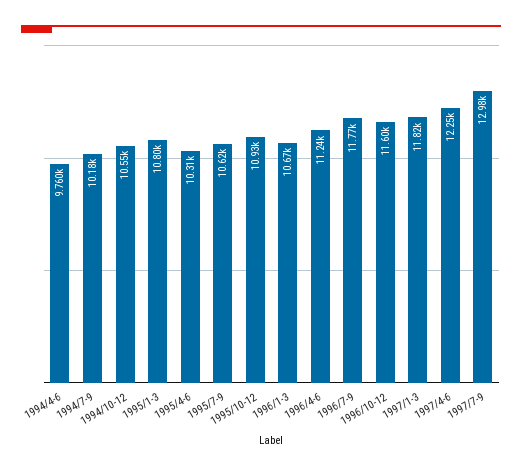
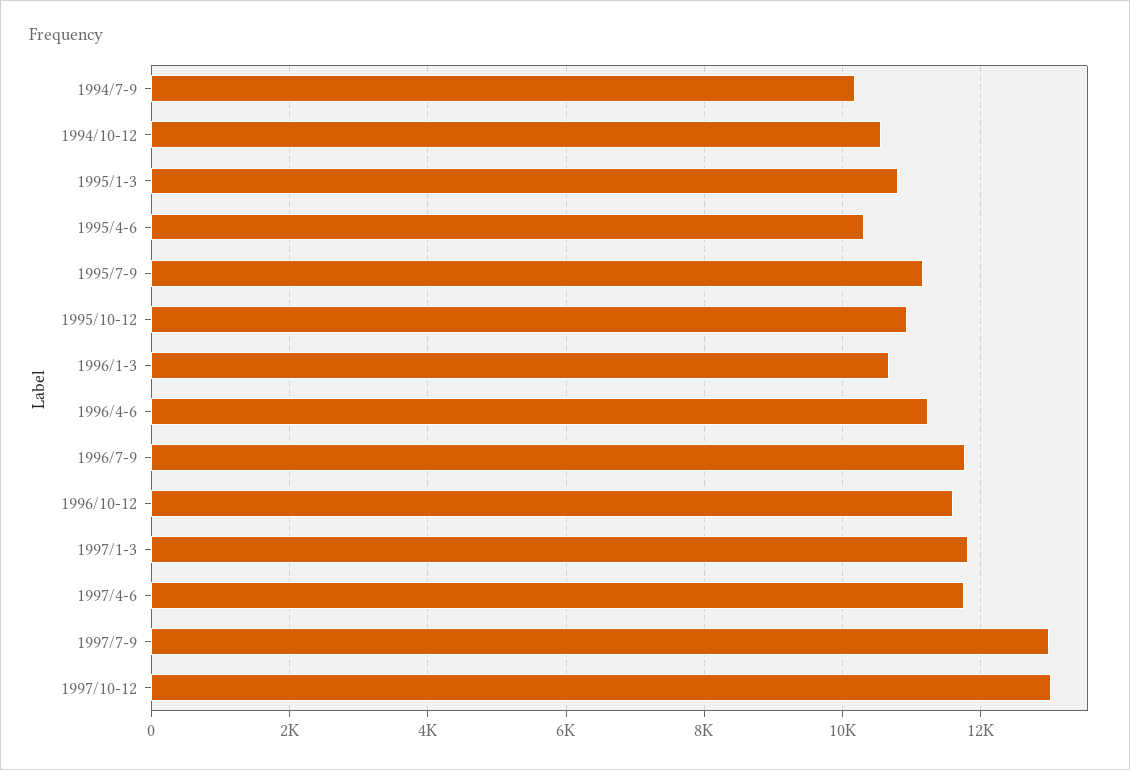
1994/4-6: 9760 -> none
1995/7-9: 10620 -> 11200
1997/4-6: 12250 -> 11800
1997/10-12: none -> 13000

